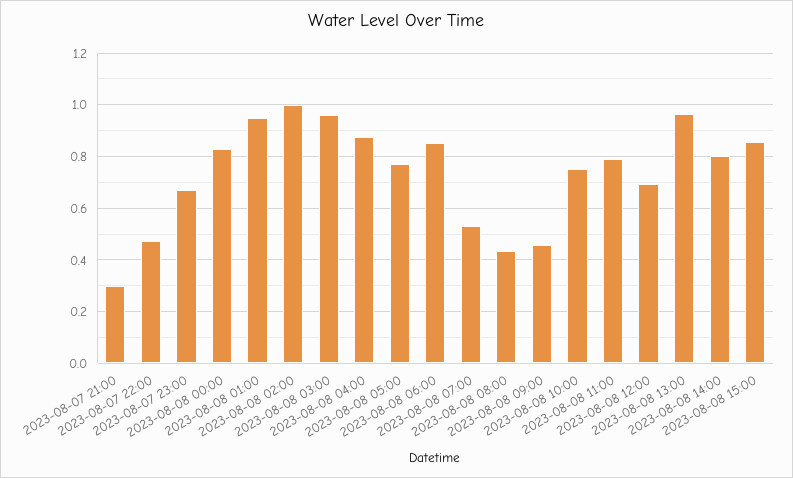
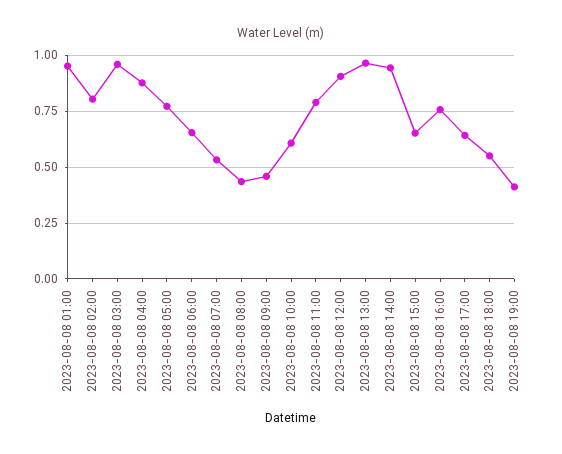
2023-08-07 21:00: 0.3 -> none
2023-08-07 22:00: 0.475 -> none
2023-08-07 23:00: 0.675 -> none
2023-08-08 00:00: 0.825 -> none
2023-08-08 02:00: 1 -> 0.8
2023-08-08 06:00: 0.85 -> 0.65
2023-08-08 10:00: 0.75 -> 0.6
2023-08-08 12:00: 0.7 -> 0.9
2023-08-08 14:00: 0.8 -> 0.95
2023-08-08 15:00: 0.85 -> 0.65
2023-08-08 16:00: none -> 0.75
2023-08-08 17:00: none -> 0.65
2023-08-08 18:00: none -> 0.55
2023-08-08 19:00: none -> 0.4

